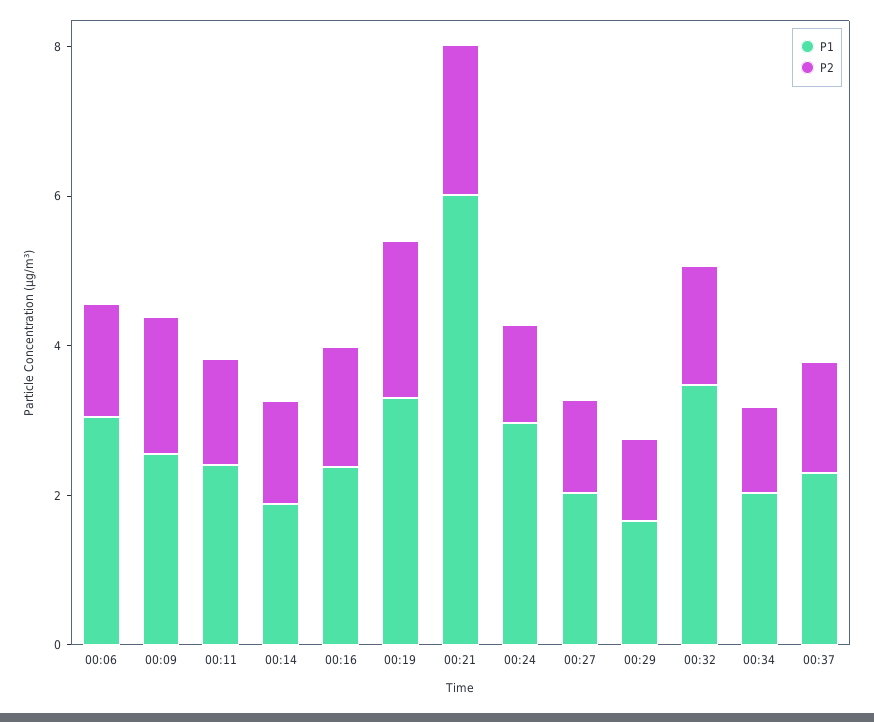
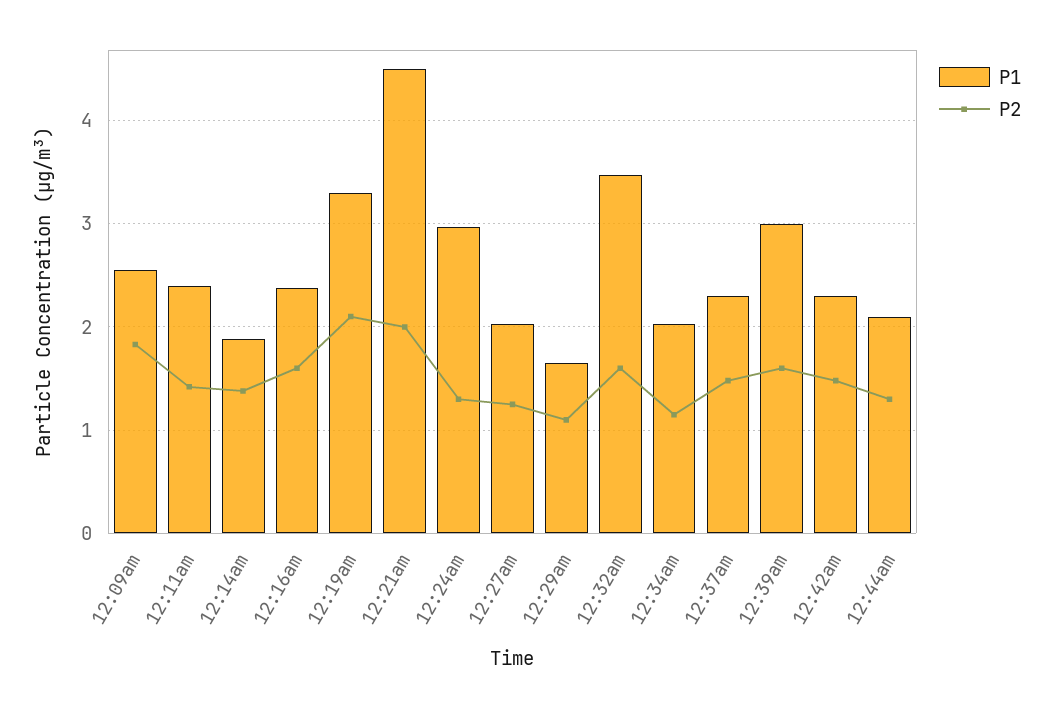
P1, 00:06: 3 -> none
P2, 00:06: 1.5 -> none
P1, 00:21: 6 -> 4.5
P1, 12:39am: none -> 3
P2, 12:39am: none -> 1.6
P1, 12:42am: none -> 2.3
P2, 12:42am: none -> 1.5
P1, 12:44am: none -> 2.1
P2, 12:44am: none -> 1.3

